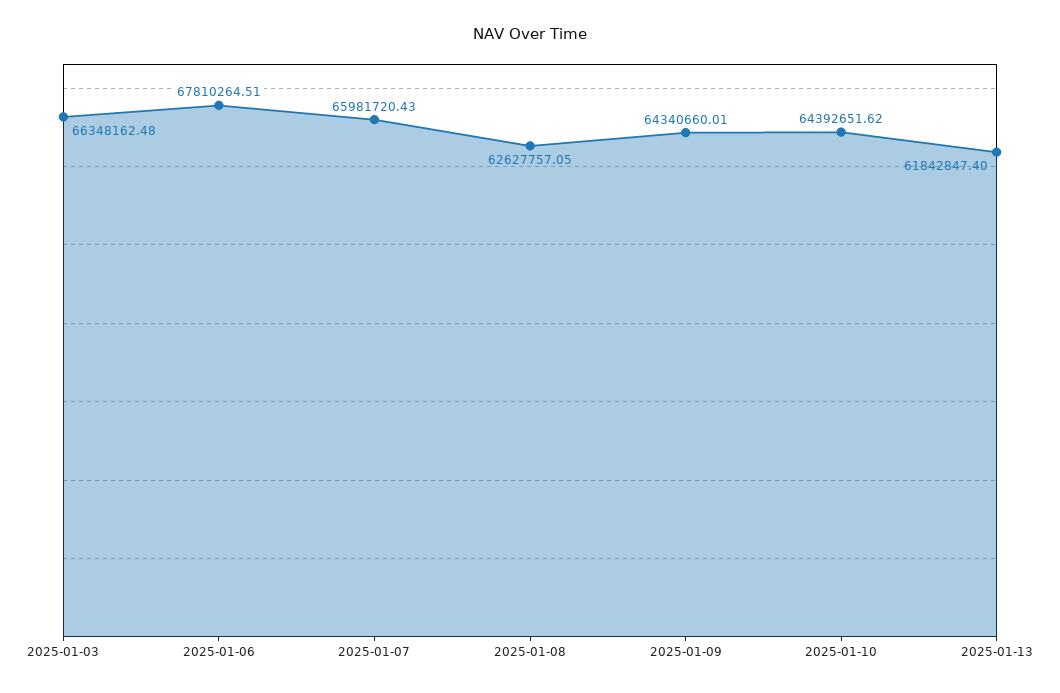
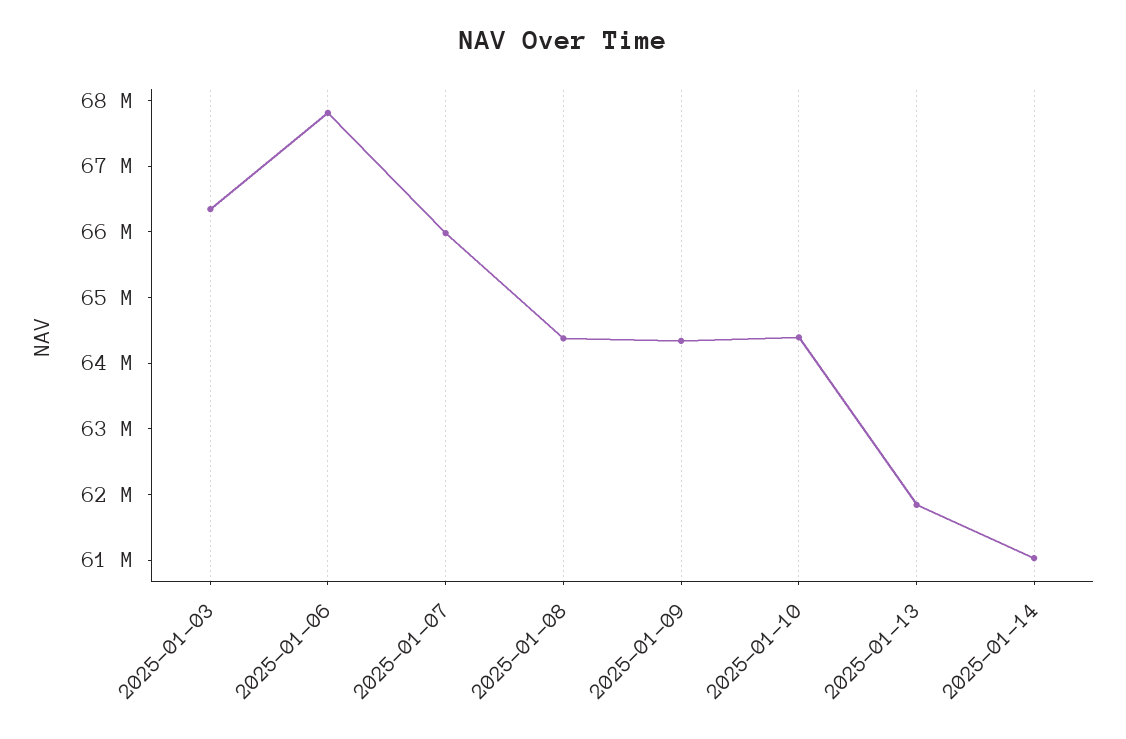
2025-01-08: 62627757.05 -> 64400000
2025-01-14: none -> 61000000

